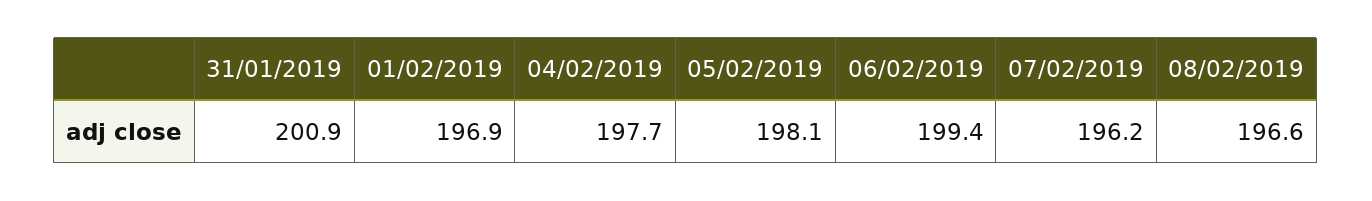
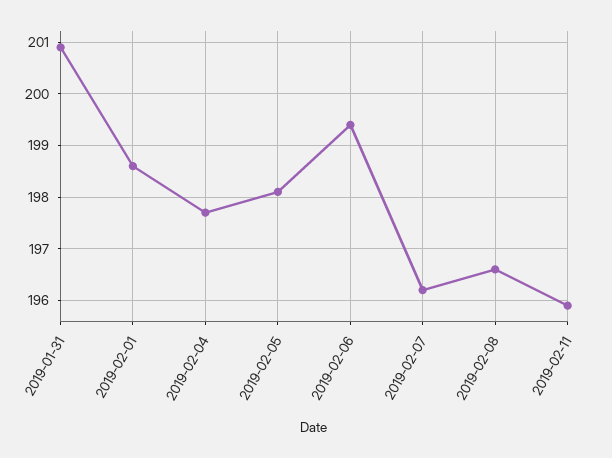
01/02/2019: 196.9 -> 198.5
2019-02-11: none -> 196

